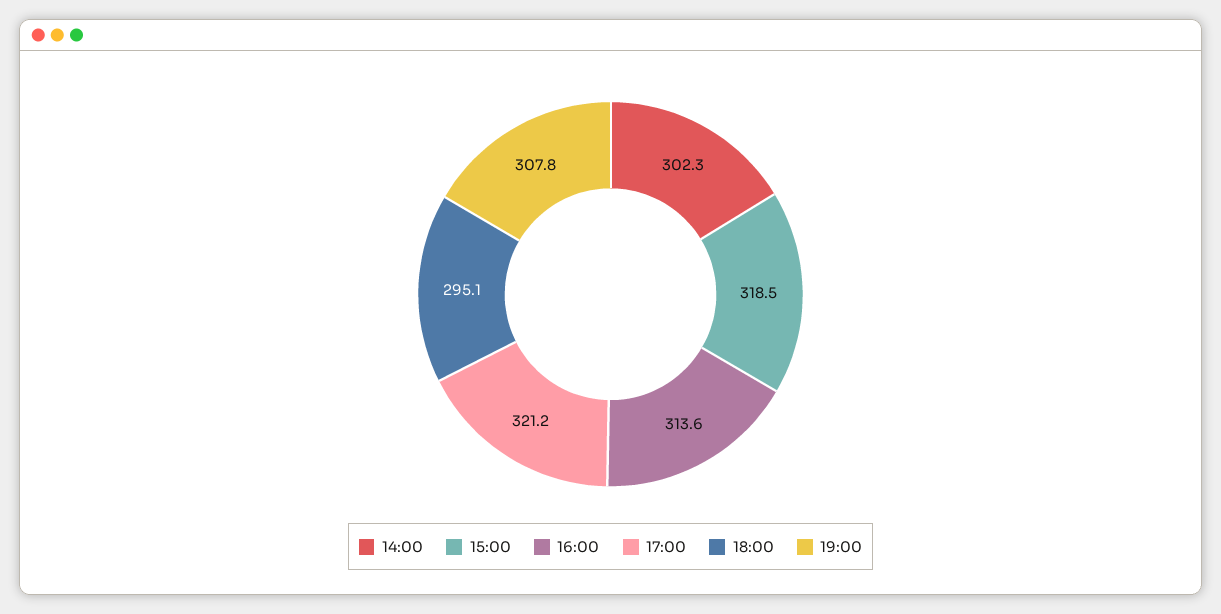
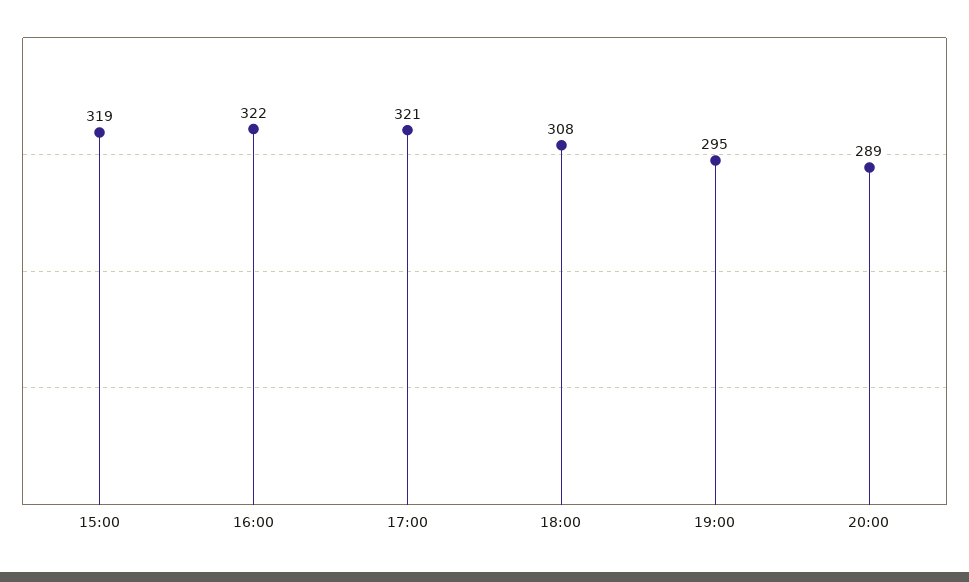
14:00: 302.3 -> none
16:00: 313.6 -> 322
18:00: 295.1 -> 308
19:00: 307.8 -> 295
20:00: none -> 289

